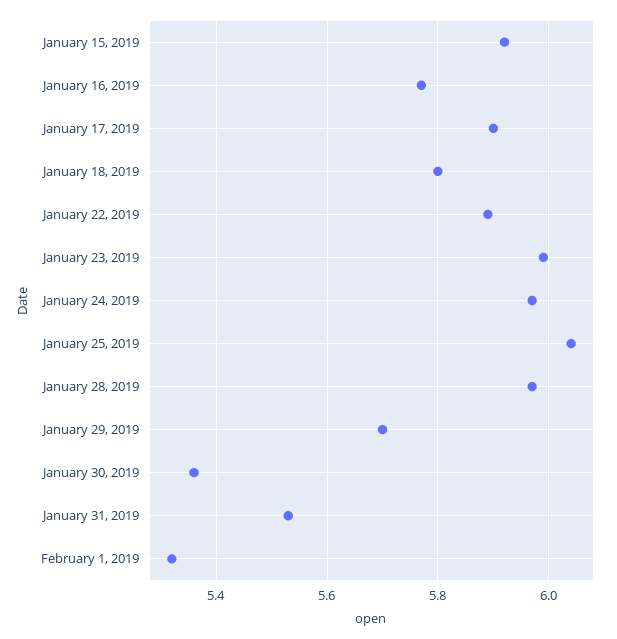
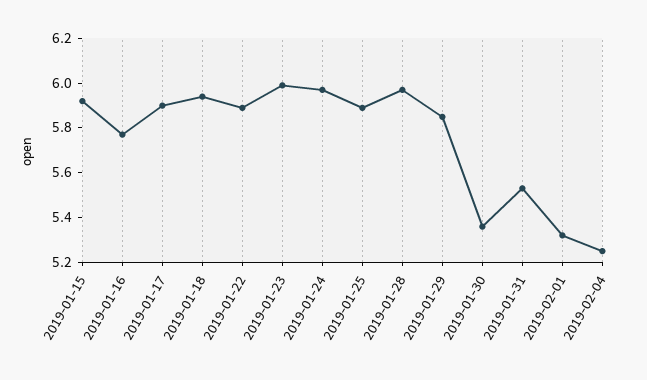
January 18, 2019: 5.8 -> 5.95
January 25, 2019: 6.05 -> 5.9
January 29, 2019: 5.7 -> 5.85
2019-02-04: none -> 5.25

